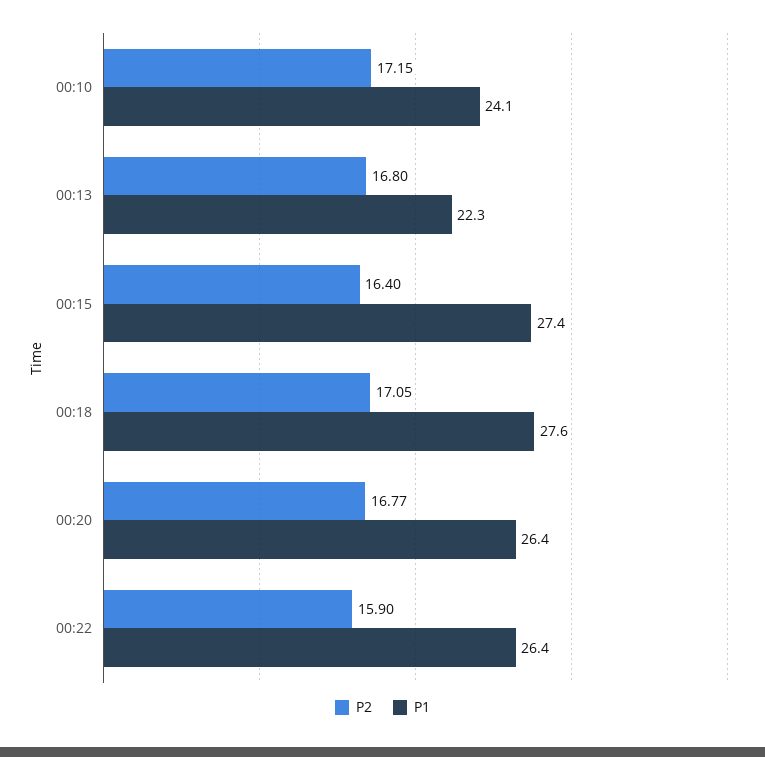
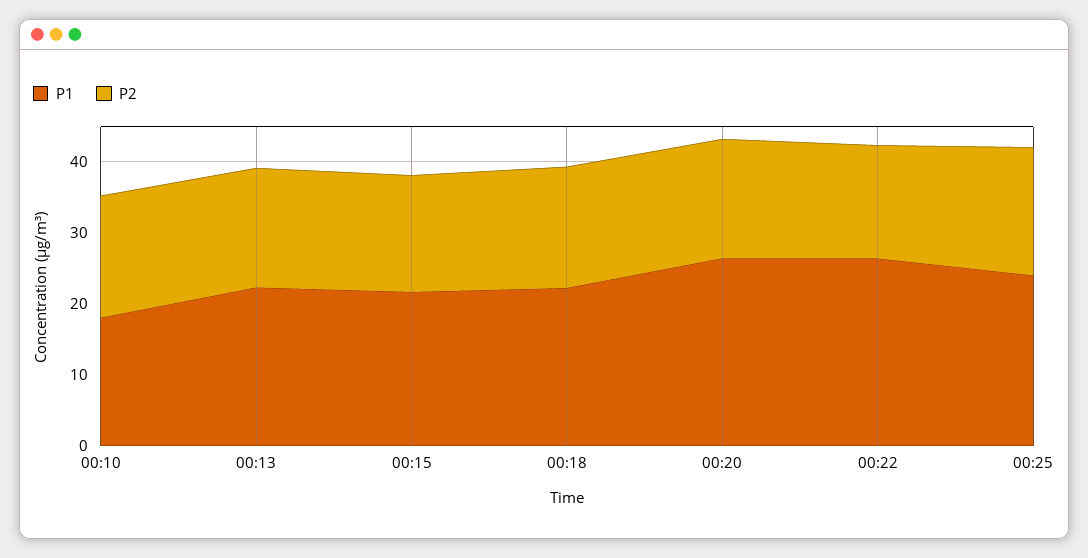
P1, 00:10: 24.1 -> 18
P1, 00:15: 27.4 -> 22
P1, 00:18: 27.6 -> 22
P1, 00:25: none -> 24
P2, 00:25: none -> 18

